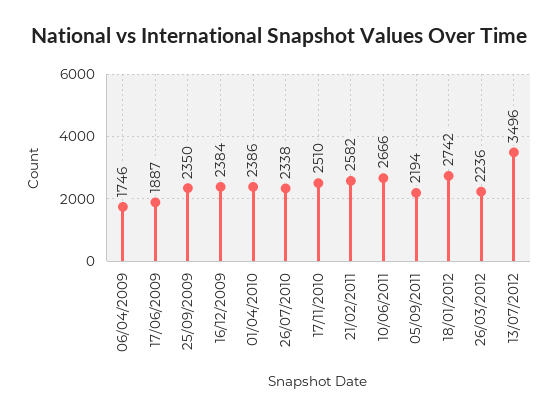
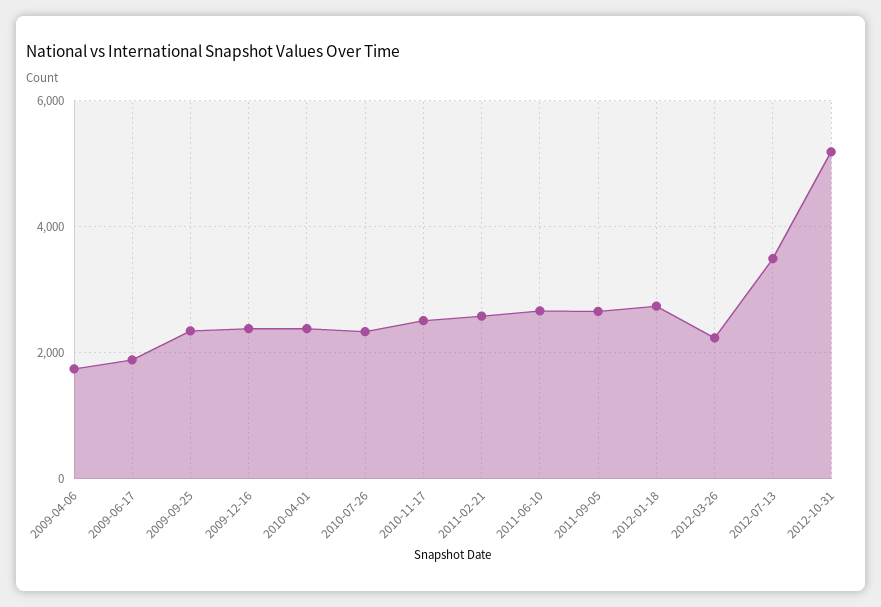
05/09/2011: 2194 -> 2600
2012-10-31: none -> 5200

